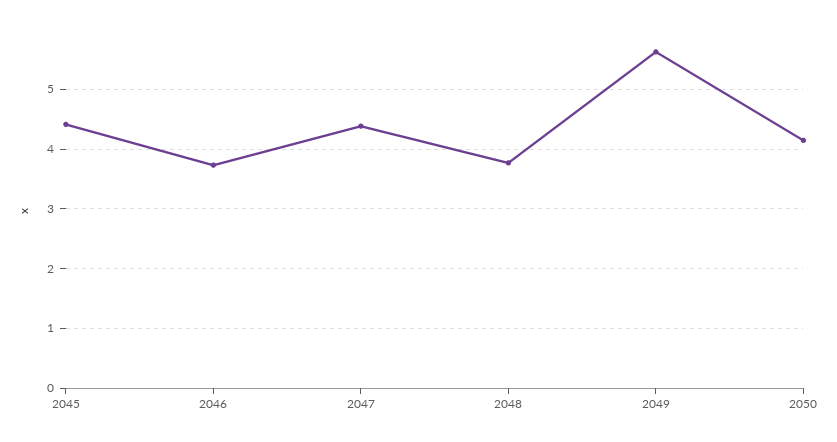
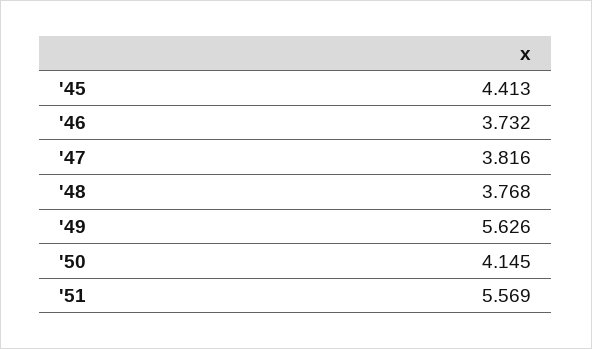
2047: 4.4 -> 3.816
'51: none -> 5.569

